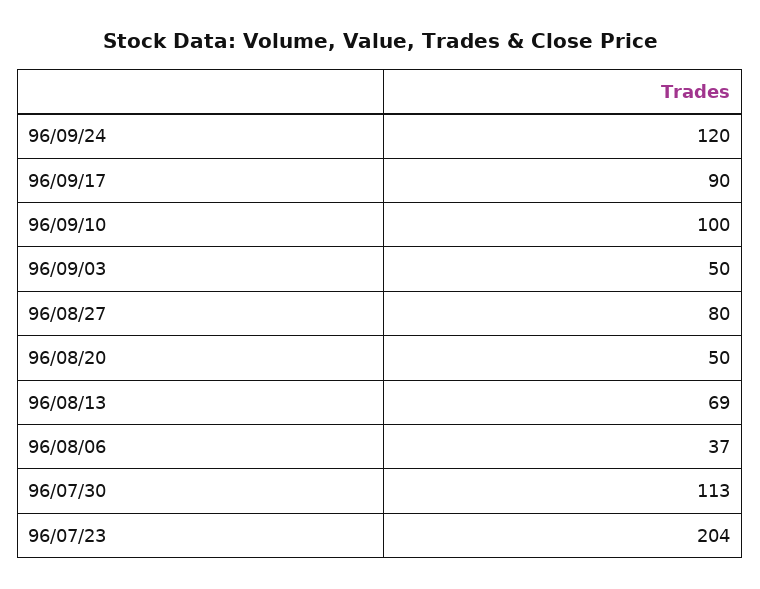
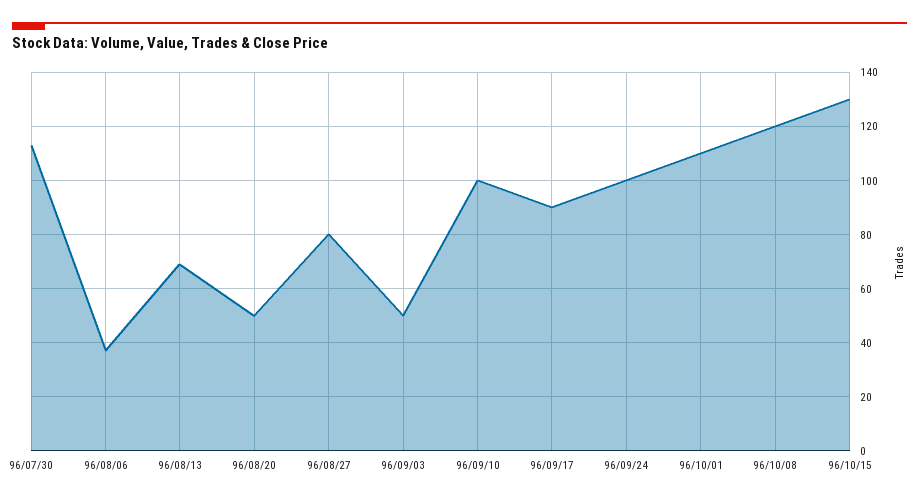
96/09/24: 120 -> 100
96/07/23: 204 -> none
96/10/01: none -> 110
96/10/08: none -> 120
96/10/15: none -> 130

